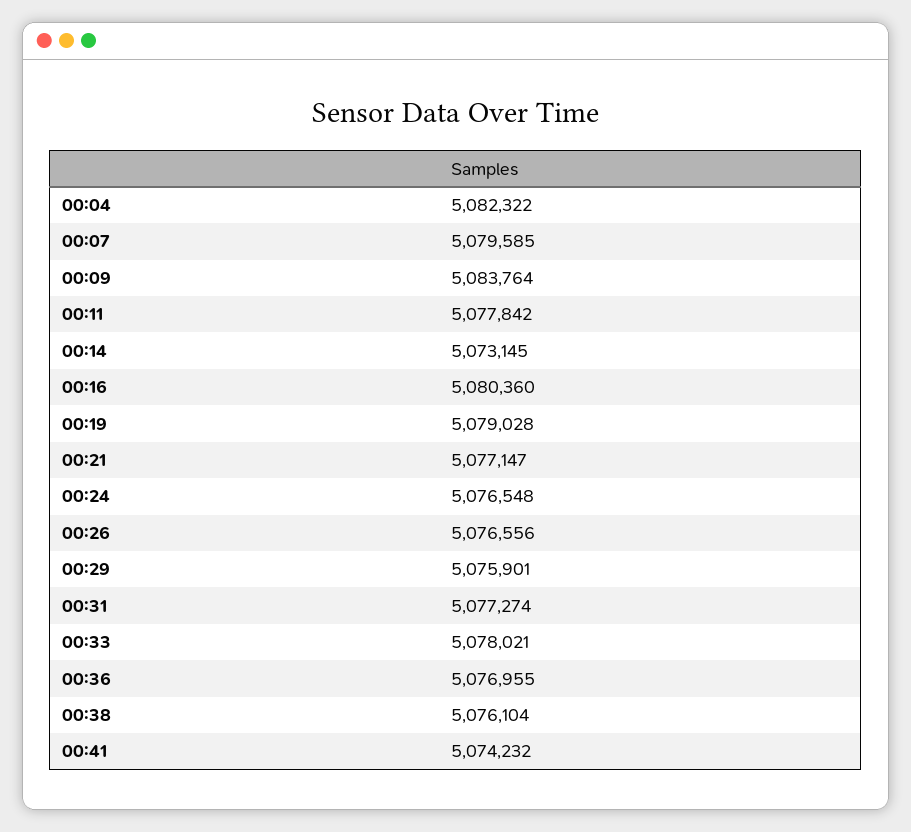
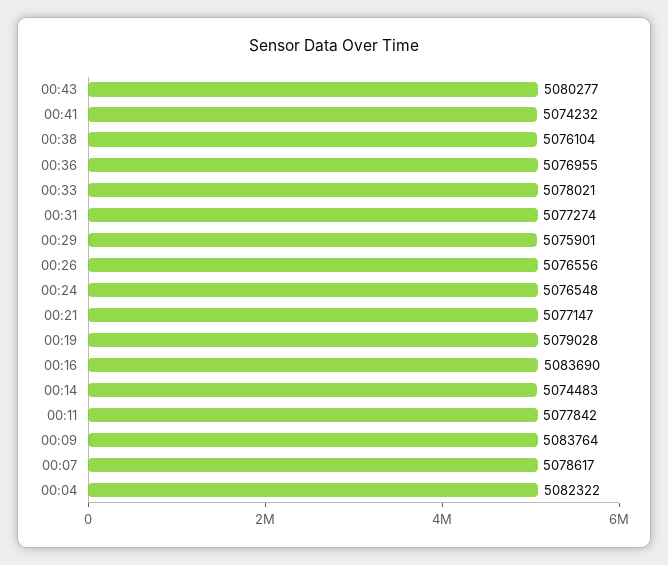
00:07: 5079585 -> 5078617
00:14: 5073145 -> 5074483
00:16: 5080360 -> 5083690
00:43: none -> 5080277

